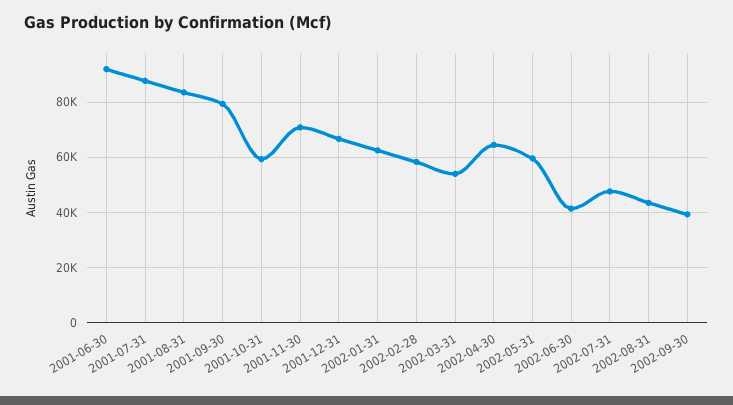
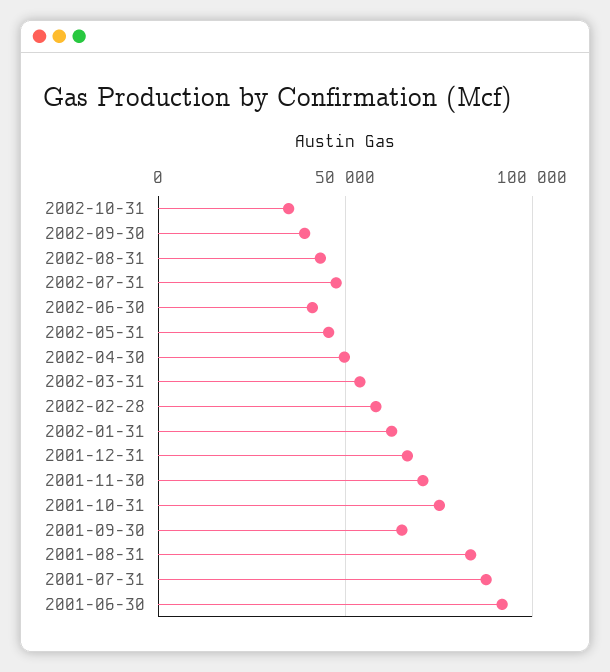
2001-09-30: 80000 -> 65000
2001-10-31: 60000 -> 75000
2002-04-30: 65000 -> 50000
2002-05-31: 60000 -> 45000
2002-10-31: none -> 35000

